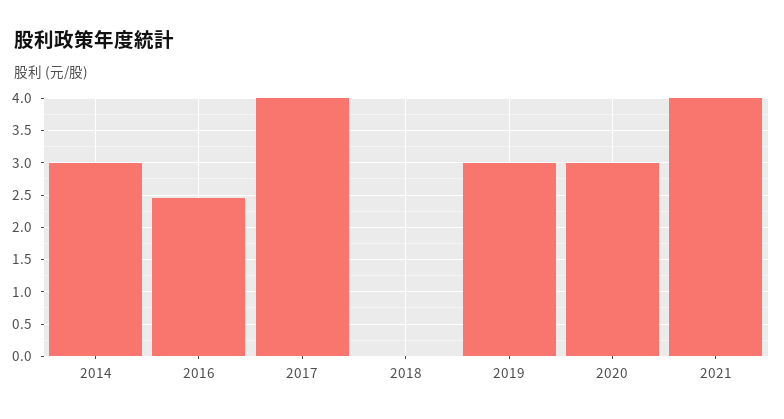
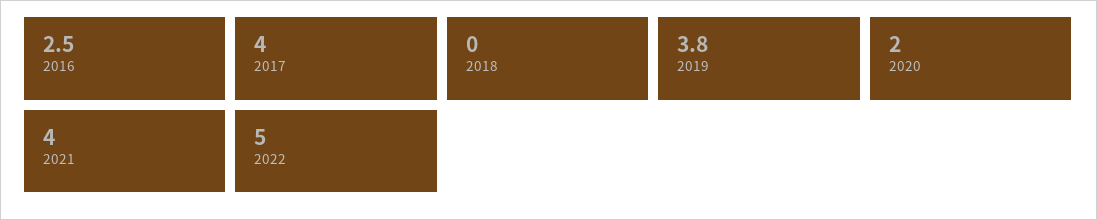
2014: 3 -> none
2019: 3 -> 3.8
2020: 3 -> 2
2022: none -> 5

